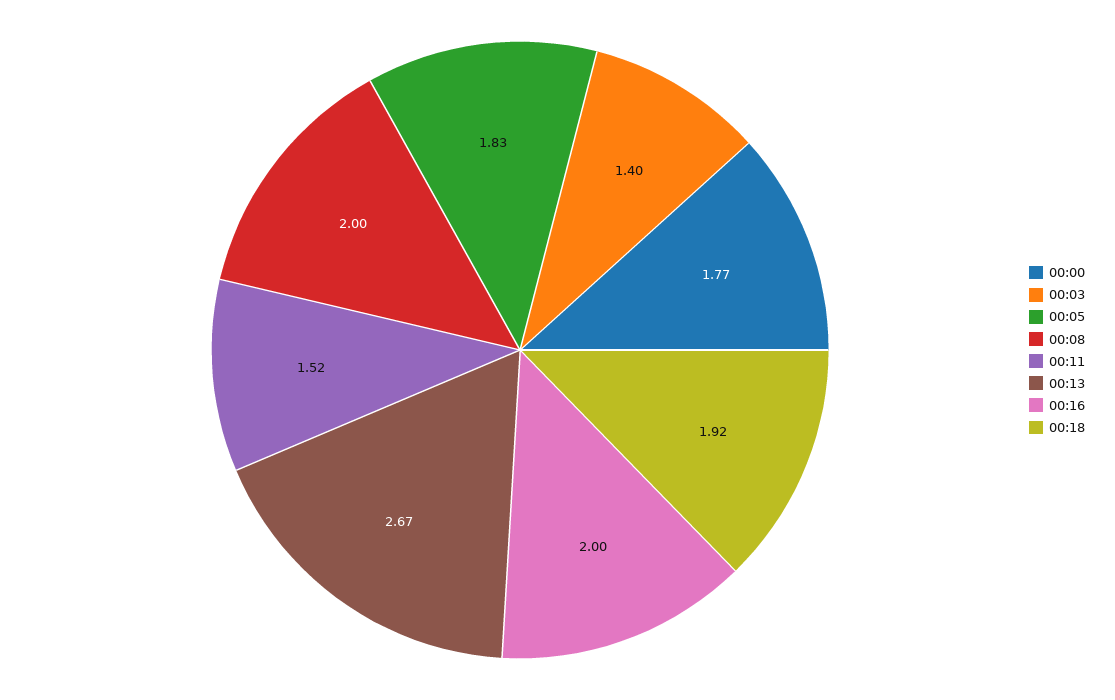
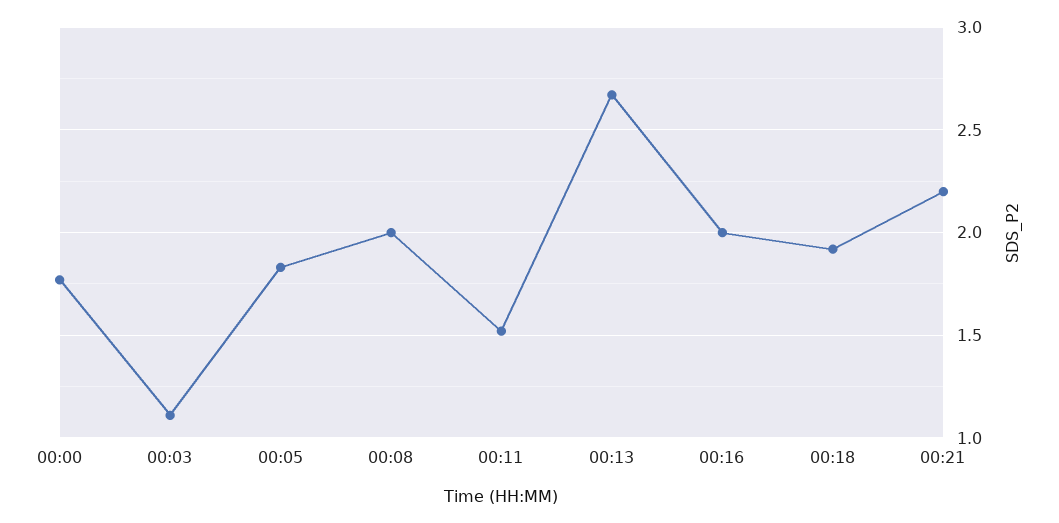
00:03: 1.4 -> 1.1
00:21: none -> 2.2

